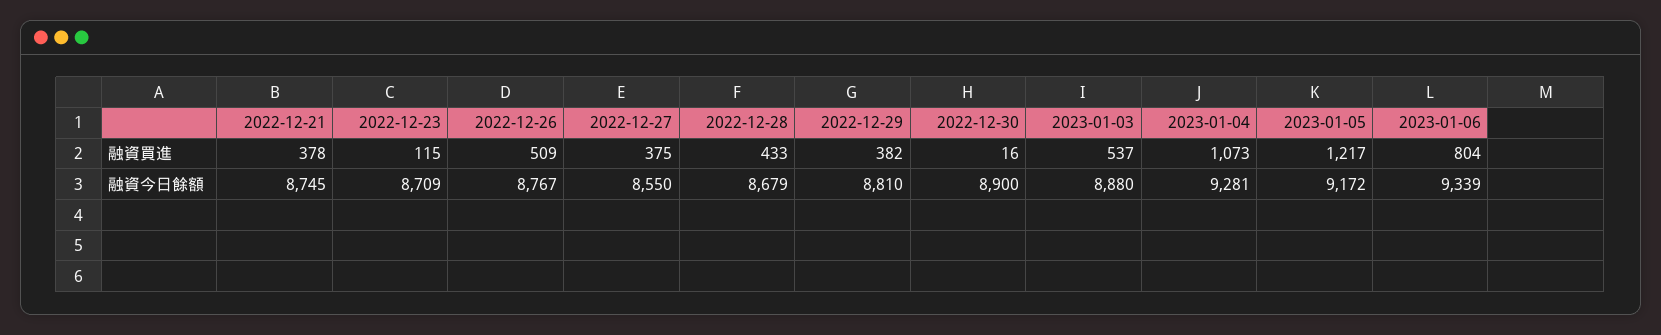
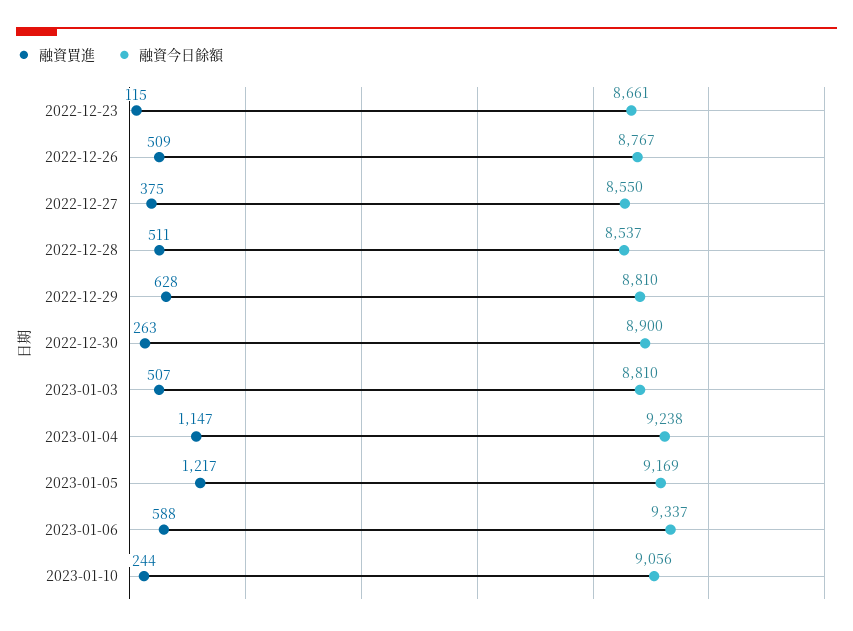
融資買進, 2022-12-21: 378 -> none
融資買進, 2022-12-28: 433 -> 511
融資買進, 2022-12-29: 382 -> 628
融資買進, 2022-12-30: 16 -> 263
融資買進, 2023-01-03: 537 -> 507
融資買進, 2023-01-04: 1073 -> 1147
融資買進, 2023-01-06: 804 -> 588
融資今日餘額, 2022-12-21: 8745 -> none
融資今日餘額, 2022-12-23: 8709 -> 8661
融資今日餘額, 2022-12-28: 8679 -> 8537
融資今日餘額, 2023-01-03: 8880 -> 8810
融資今日餘額, 2023-01-04: 9281 -> 9238
融資今日餘額, 2023-01-05: 9172 -> 9169
融資今日餘額, 2023-01-06: 9339 -> 9337
融資買進, 2023-01-10: none -> 244
融資今日餘額, 2023-01-10: none -> 9056

